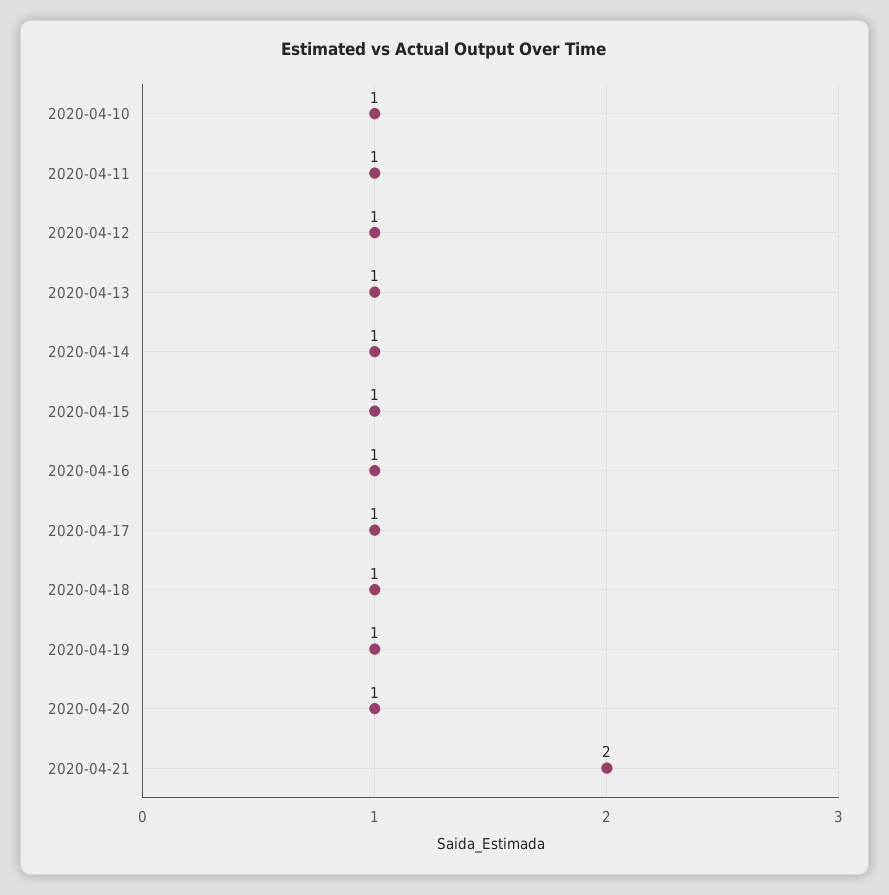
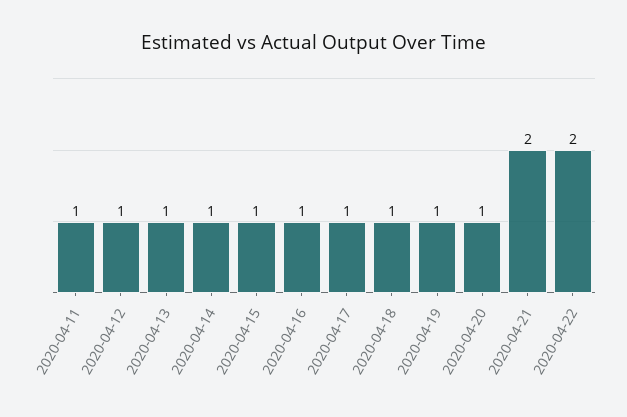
2020-04-10: 1 -> none
2020-04-22: none -> 2

